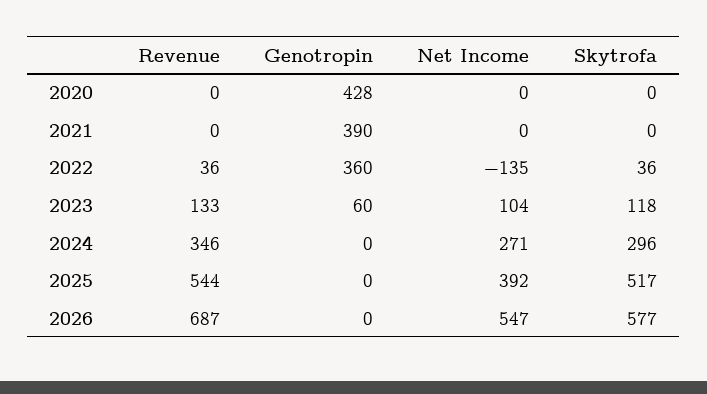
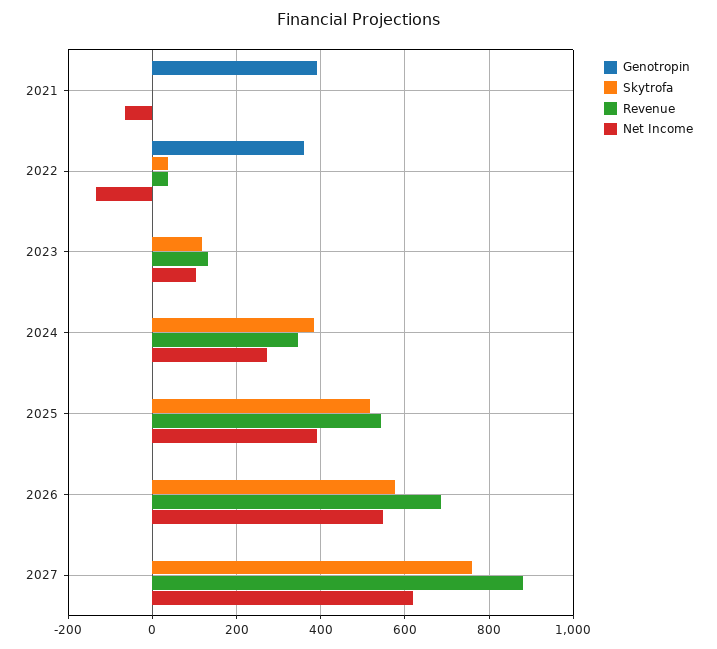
Revenue, 2020: 0 -> none
Genotropin, 2020: 428 -> none
Net Income, 2020: 0 -> none
Skytrofa, 2020: 0 -> none
Net Income, 2021: 0 -> -60
Genotropin, 2023: 60 -> 0
Skytrofa, 2024: 296 -> 380
Genotropin, 2027: none -> 0
Skytrofa, 2027: none -> 760
Revenue, 2027: none -> 880
Net Income, 2027: none -> 620

